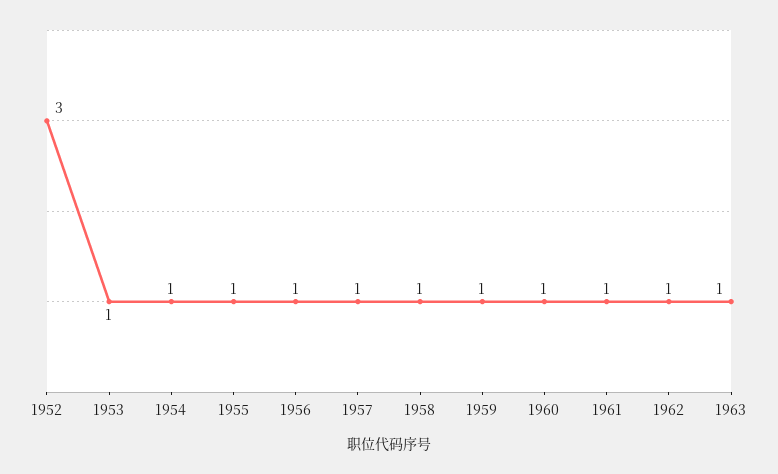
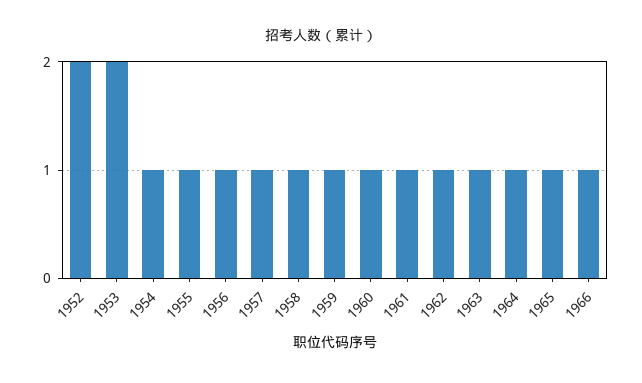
1952: 3 -> 2
1953: 1 -> 2
1964: none -> 1
1965: none -> 1
1966: none -> 1

